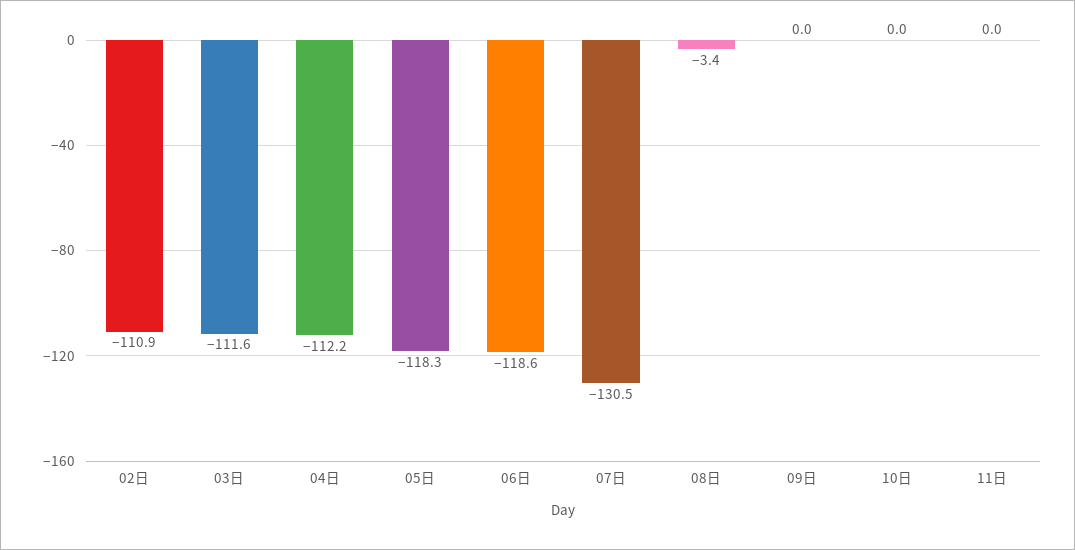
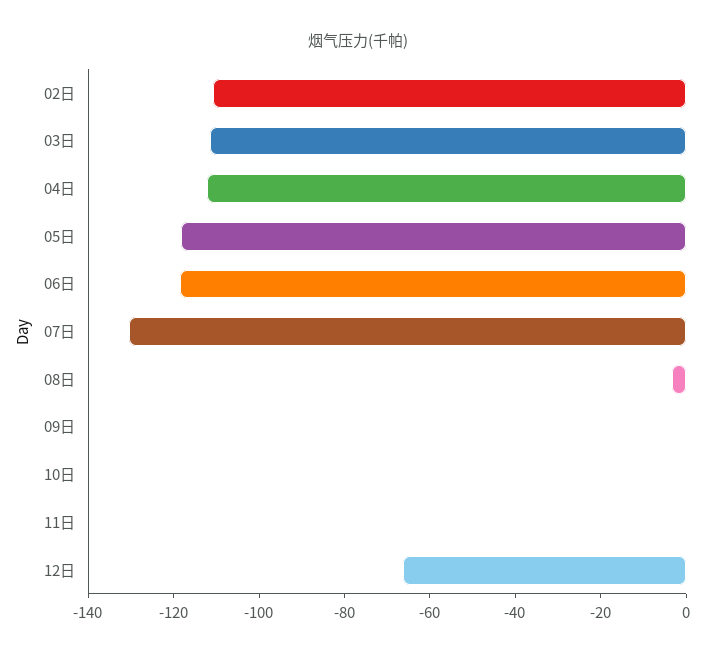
12日: none -> -65

